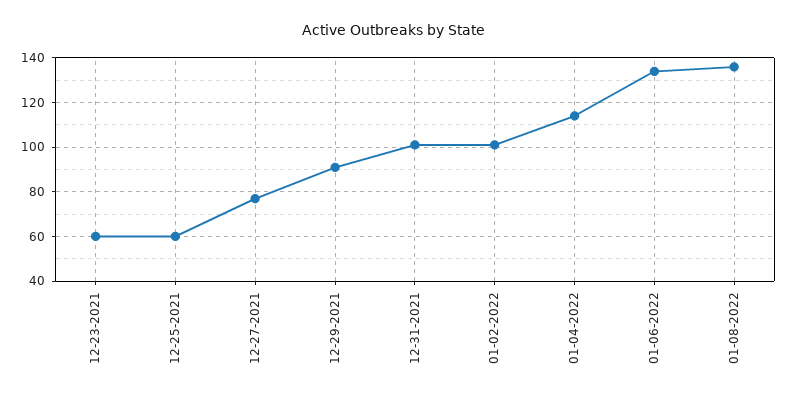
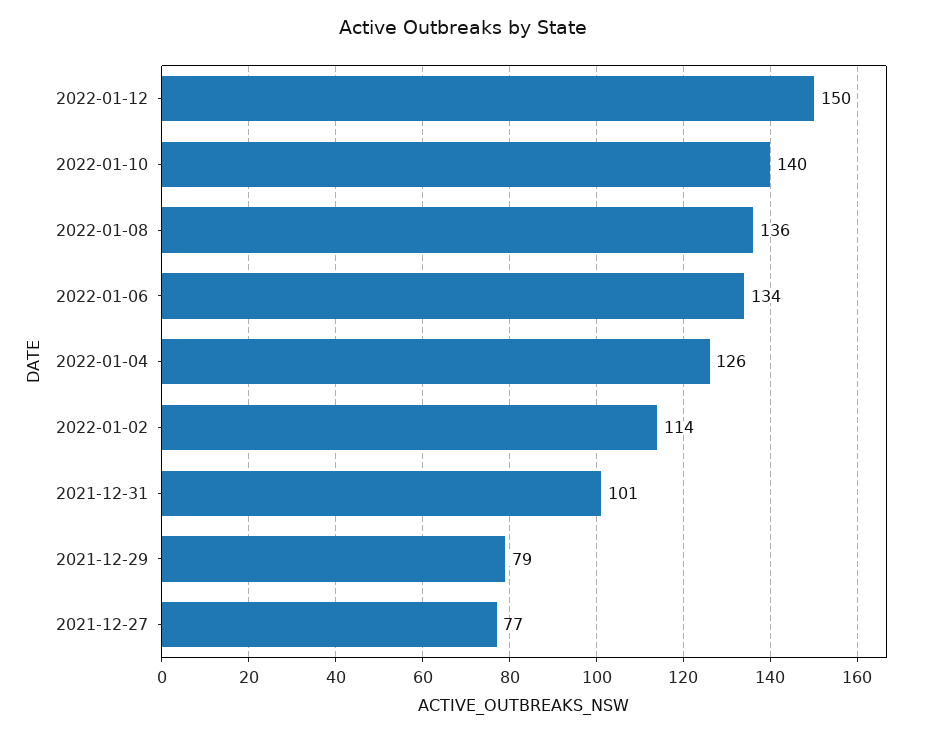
12-23-2021: 60 -> none
12-25-2021: 60 -> none
12-29-2021: 90 -> 79
01-02-2022: 100 -> 114
01-04-2022: 115 -> 126
2022-01-12: none -> 150
2022-01-10: none -> 140

